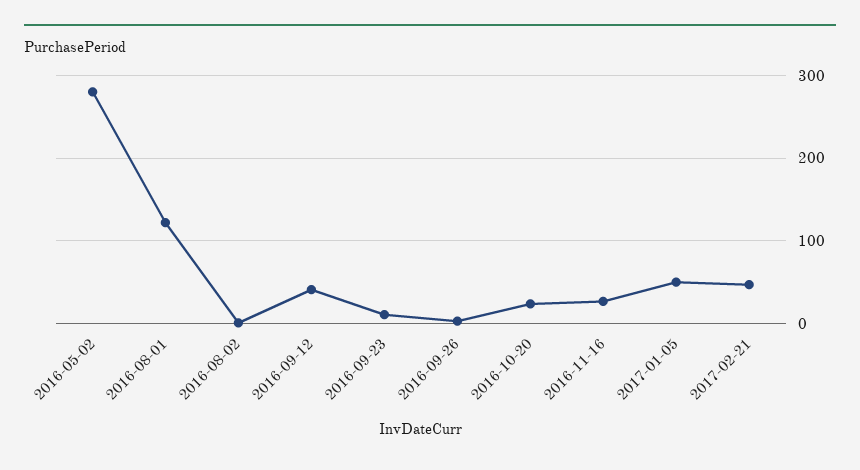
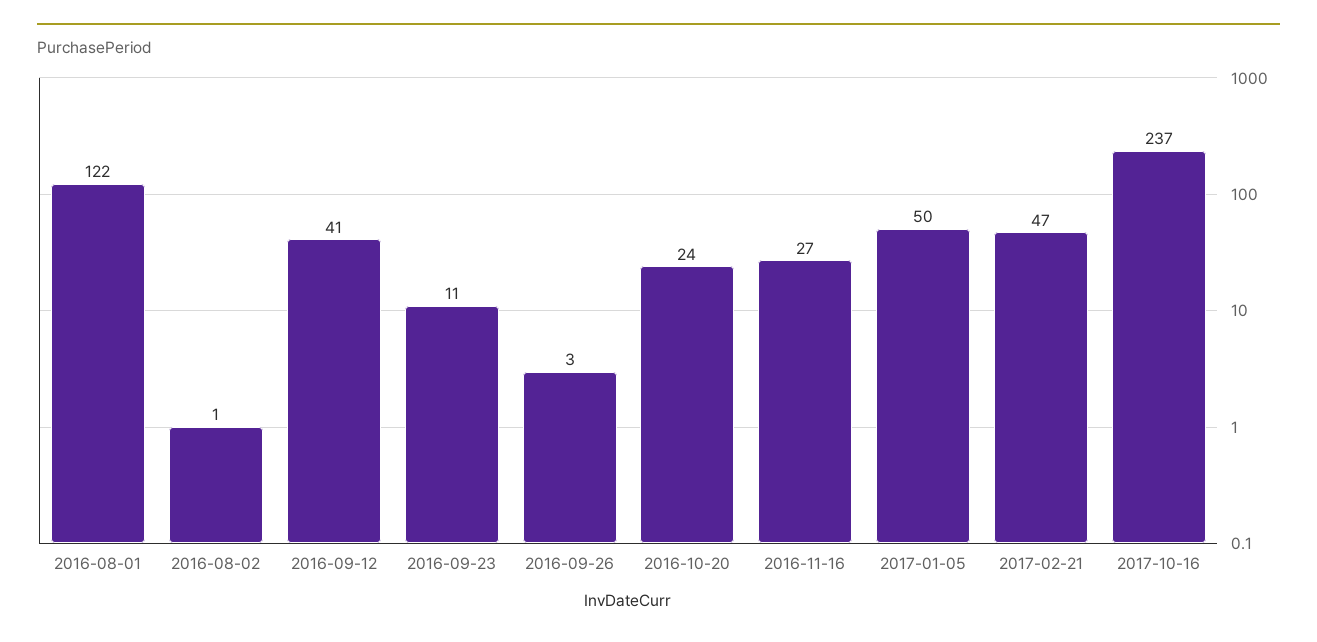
2016-05-02: 280 -> none
2017-10-16: none -> 237

